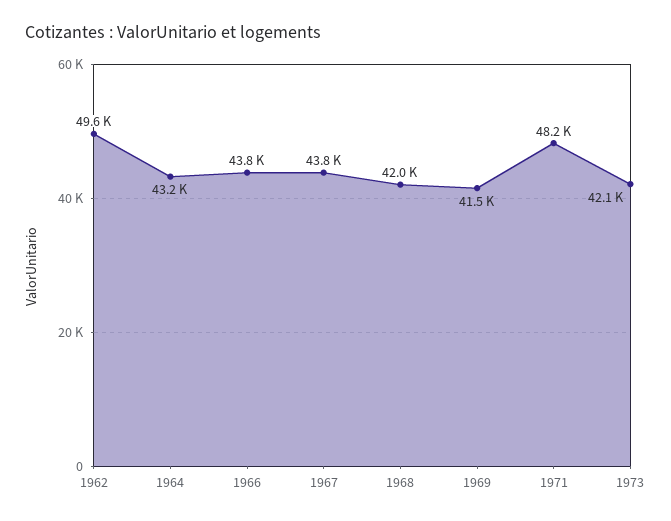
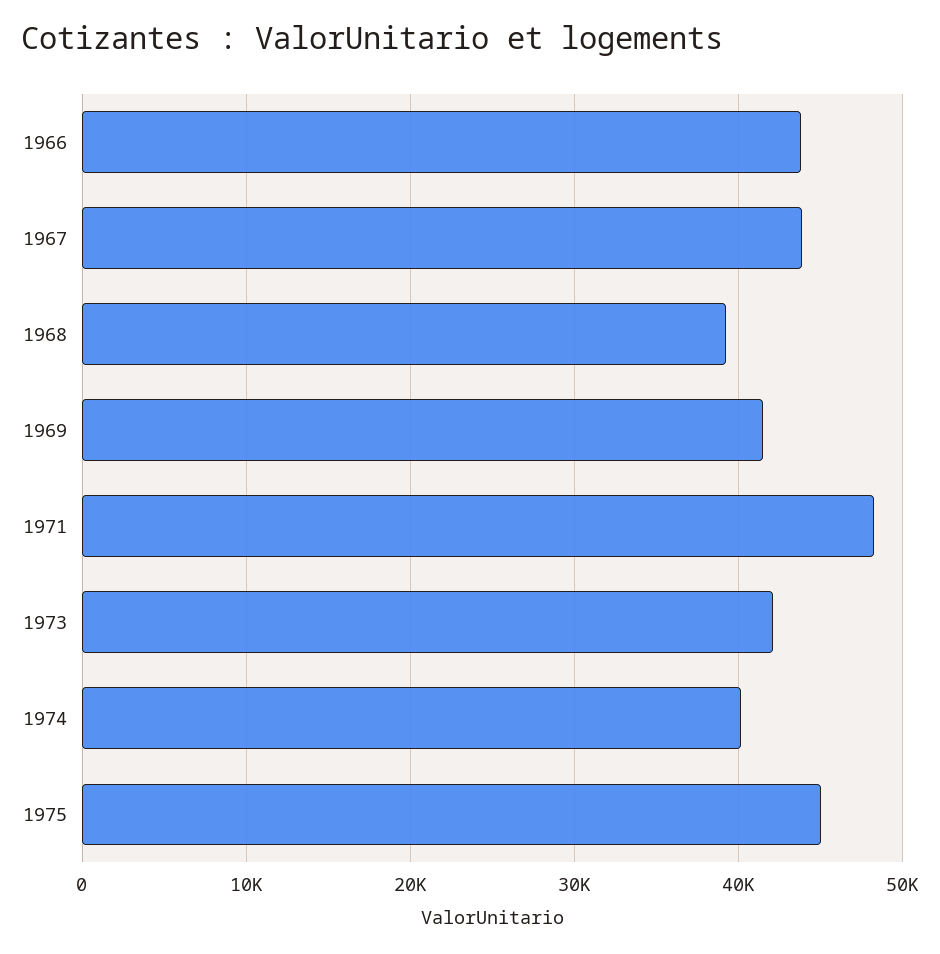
1962: 49600 -> none
1964: 43200 -> none
1968: 42000 -> 39000
1974: none -> 40000
1975: none -> 45000

